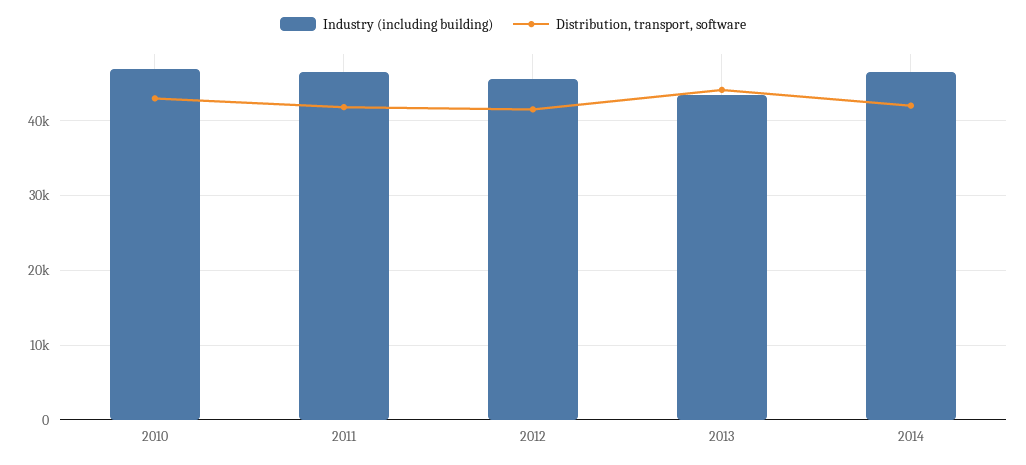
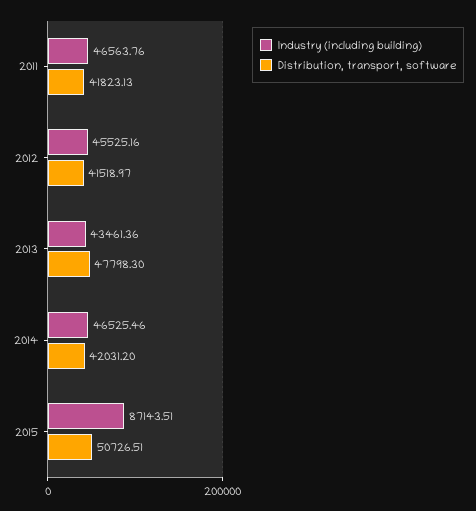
Industry (including building), 2010: 47000 -> none
Distribution, transport, software, 2010: 43000 -> none
Distribution, transport, software, 2013: 44000 -> 47798.3
Industry (including building), 2015: none -> 87143.51
Distribution, transport, software, 2015: none -> 50726.51

